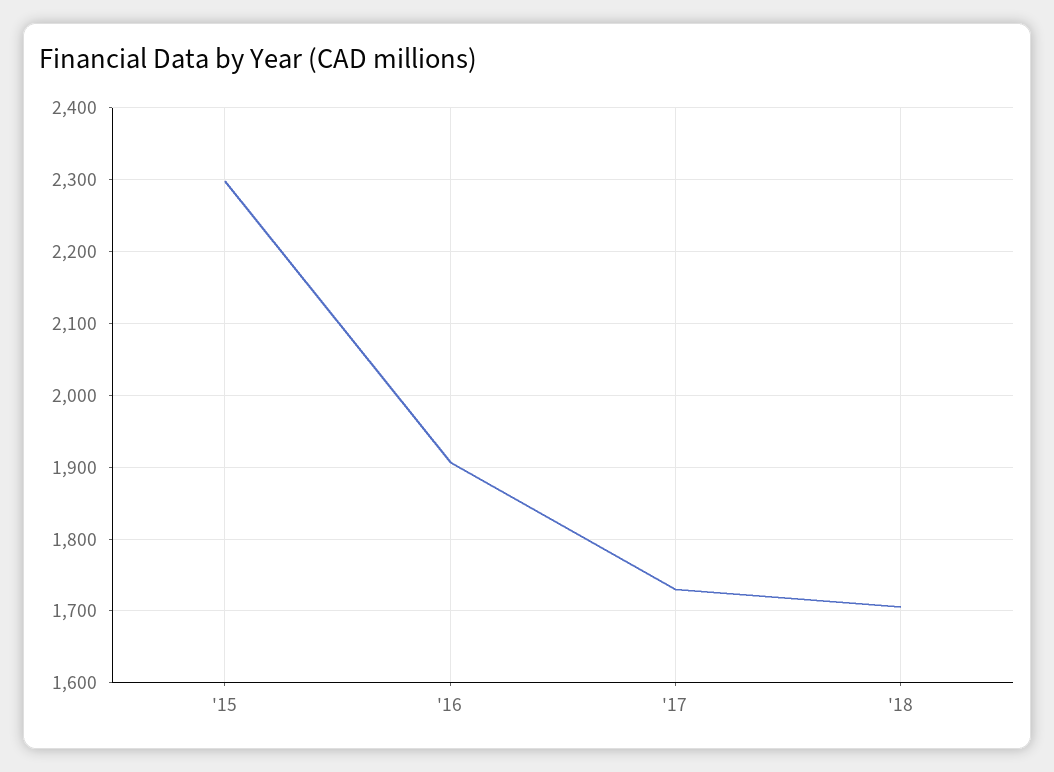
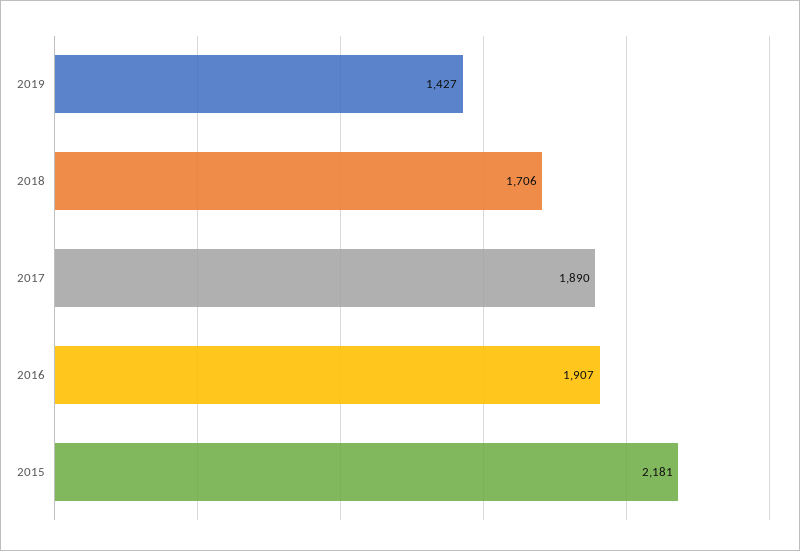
'15: 2300 -> 2181
'17: 1730 -> 1890
2019: none -> 1427

